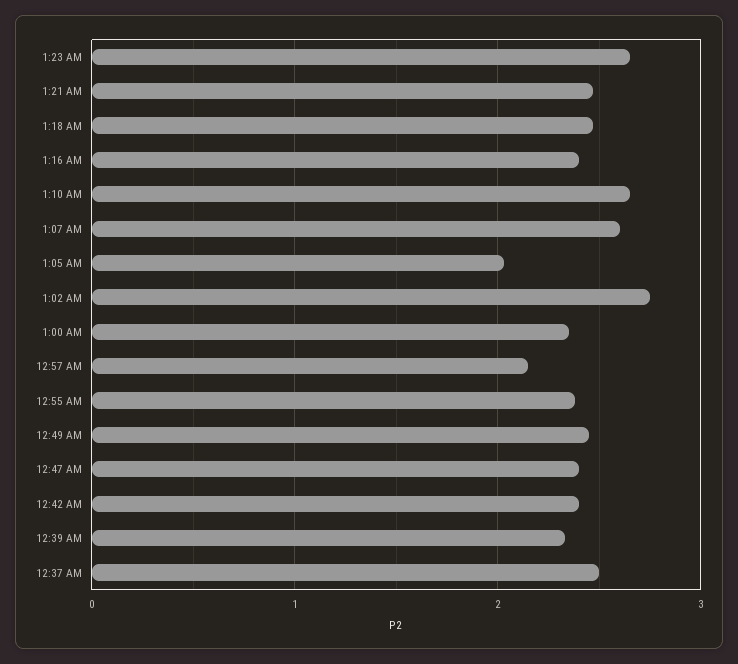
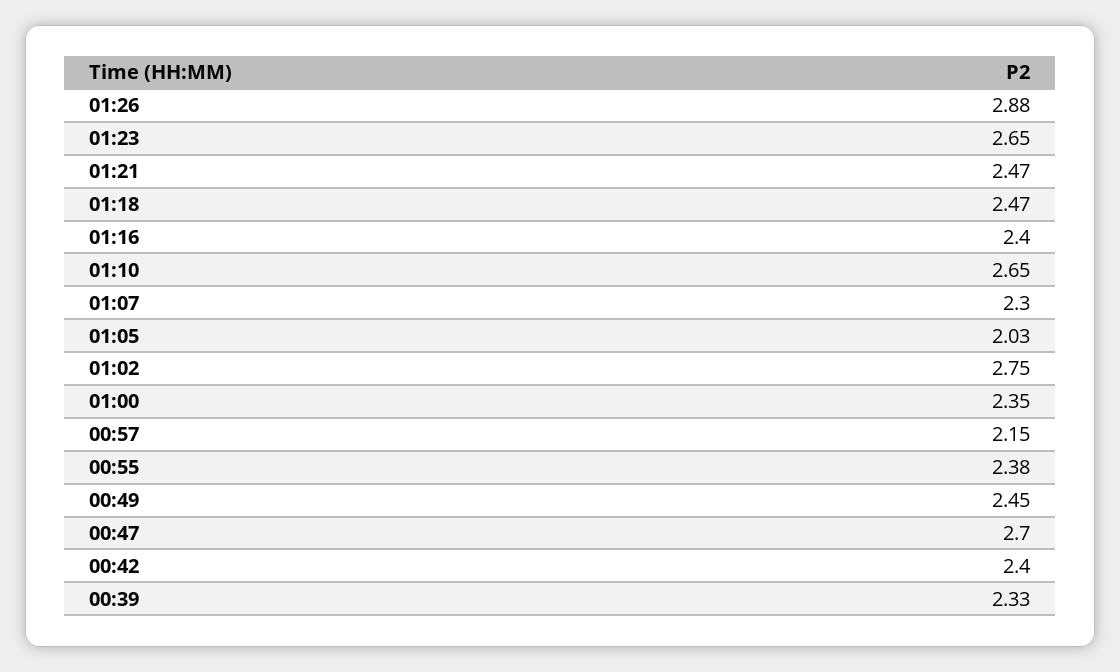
1:07 AM: 2.6 -> 2.3
12:47 AM: 2.4 -> 2.7
12:37 AM: 2.5 -> none
01:26: none -> 2.88

